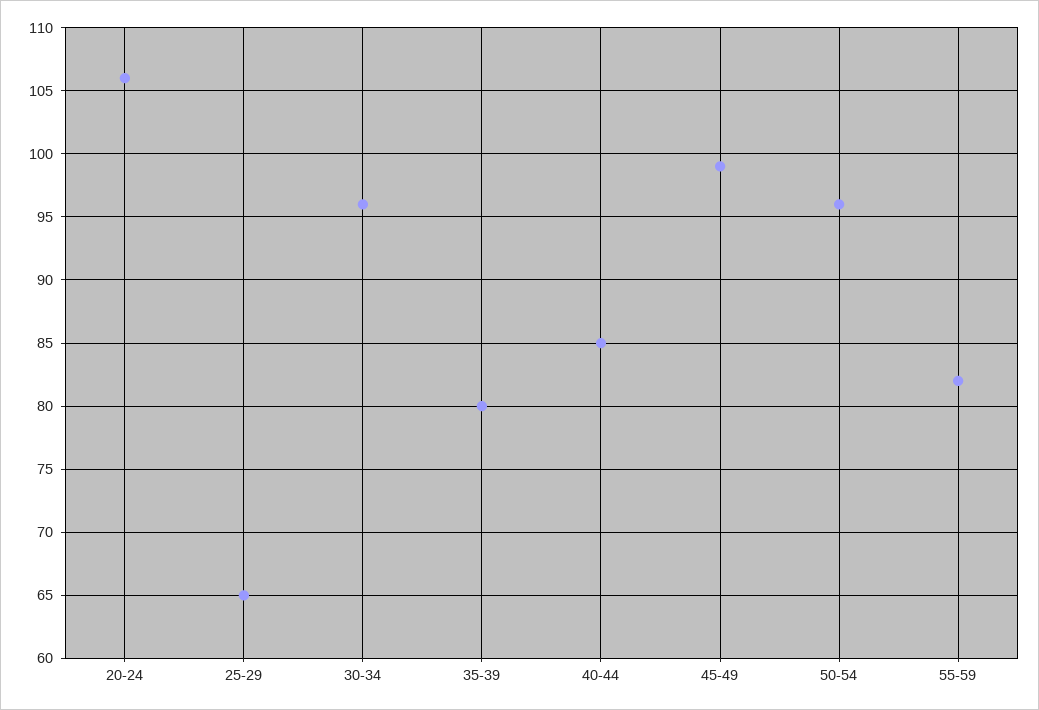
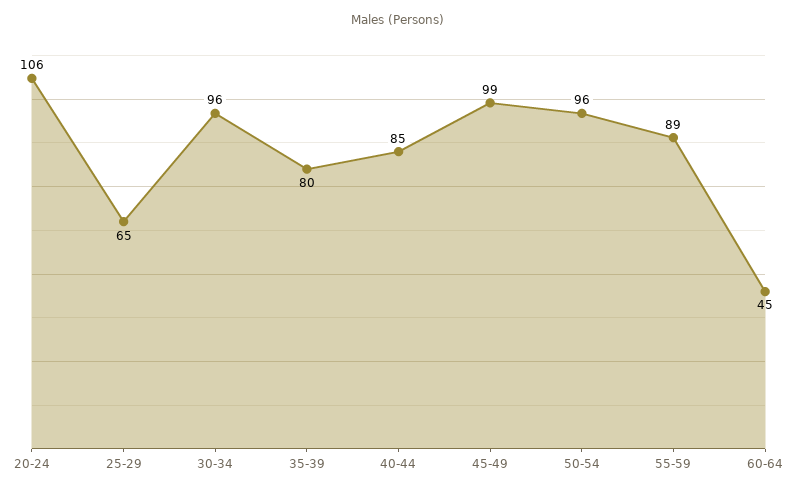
55-59: 82 -> 89
60-64: none -> 45

